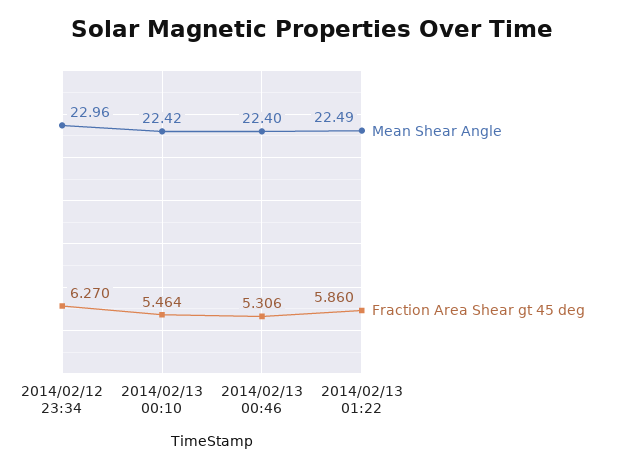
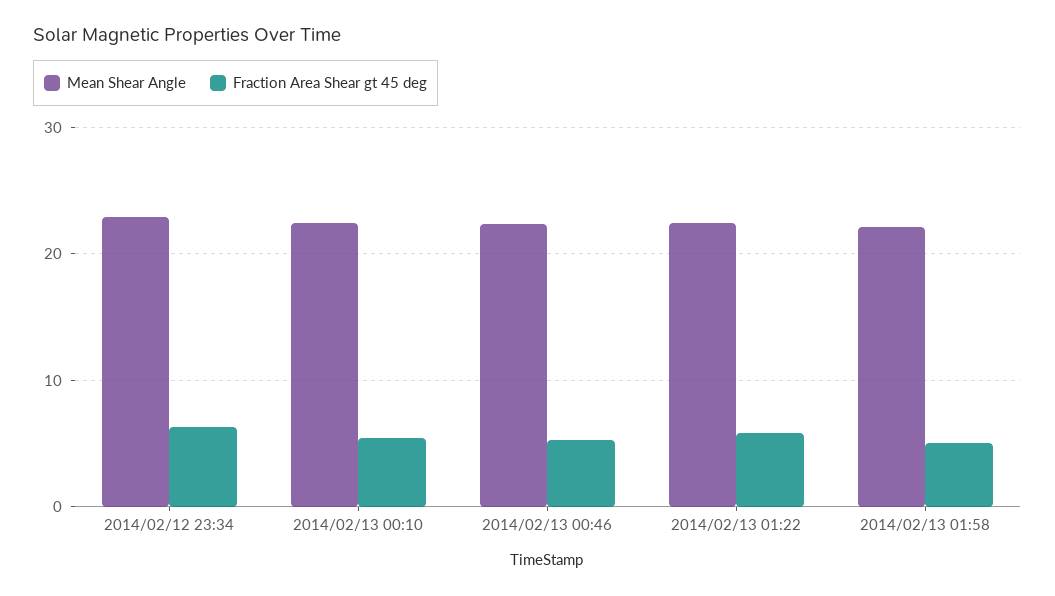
Mean Shear Angle, 2014/02/13 01:58: none -> 22
Fraction Area Shear gt 45 deg, 2014/02/13 01:58: none -> 5

